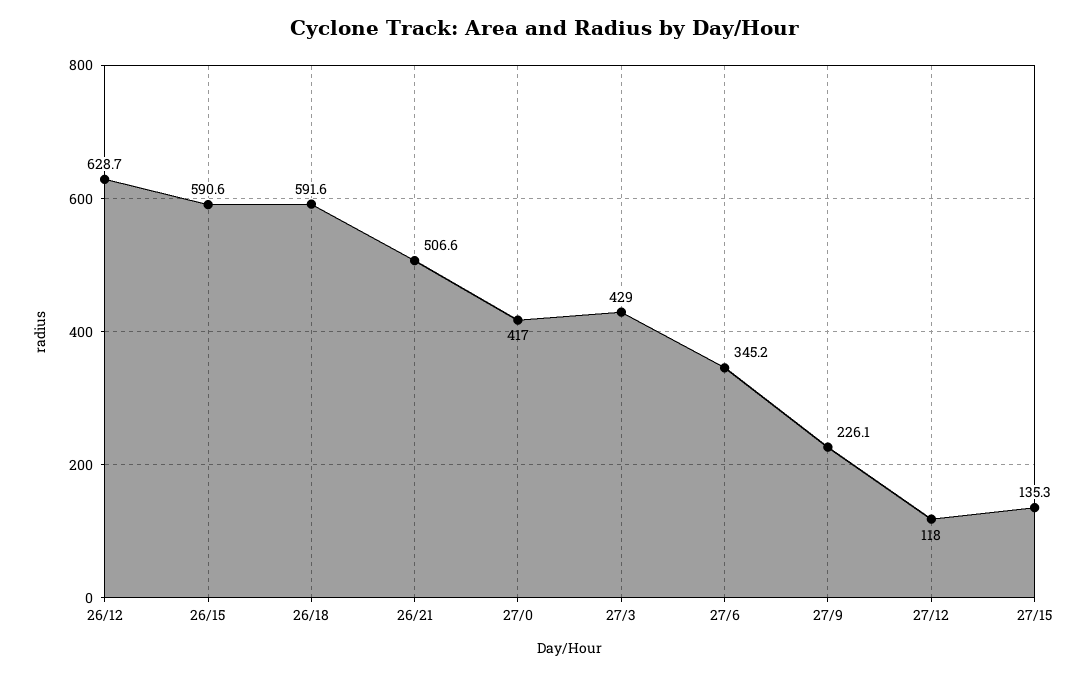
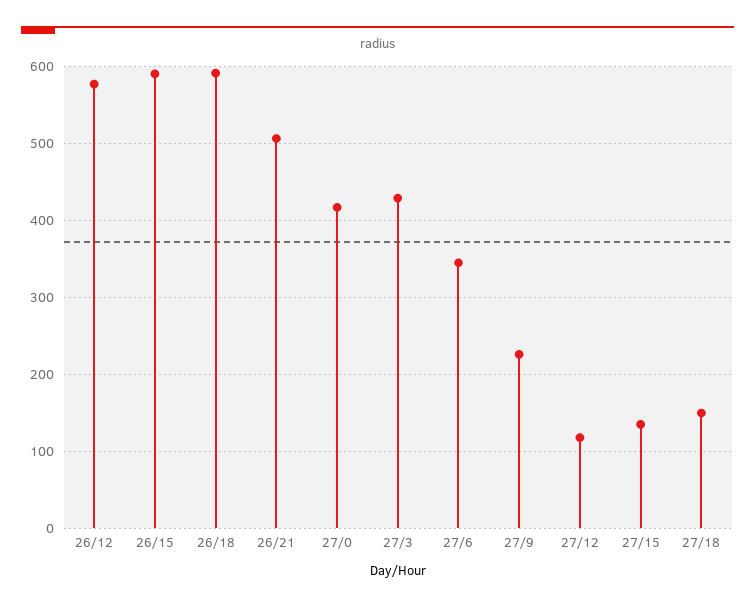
26/12: 628.7 -> 580
27/18: none -> 150

